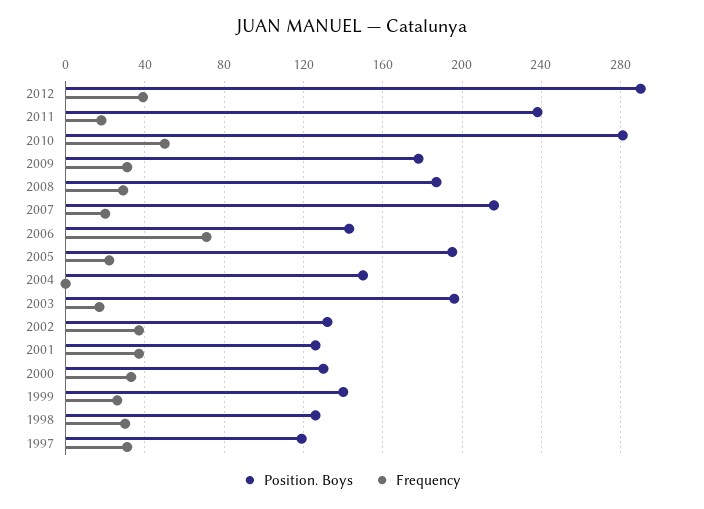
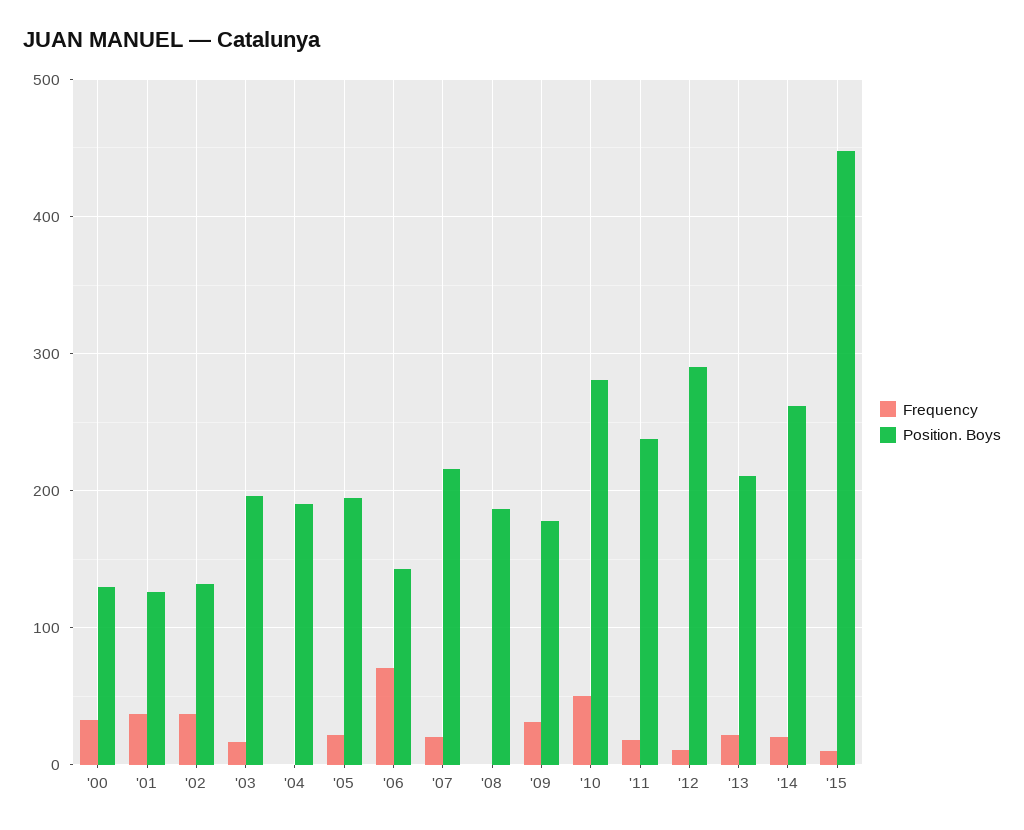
Frequency, 2012: 40 -> 10
Frequency, 2008: 30 -> 0
Position. Boys, 2004: 150 -> 190
Position. Boys, 1999: 140 -> none
Frequency, 1999: 25 -> none
Position. Boys, 1998: 125 -> none
Frequency, 1998: 30 -> none
Position. Boys, 1997: 120 -> none
Frequency, 1997: 30 -> none
Frequency, '13: none -> 20
Position. Boys, '13: none -> 210
Frequency, '14: none -> 20
Position. Boys, '14: none -> 260
Frequency, '15: none -> 10
Position. Boys, '15: none -> 450

